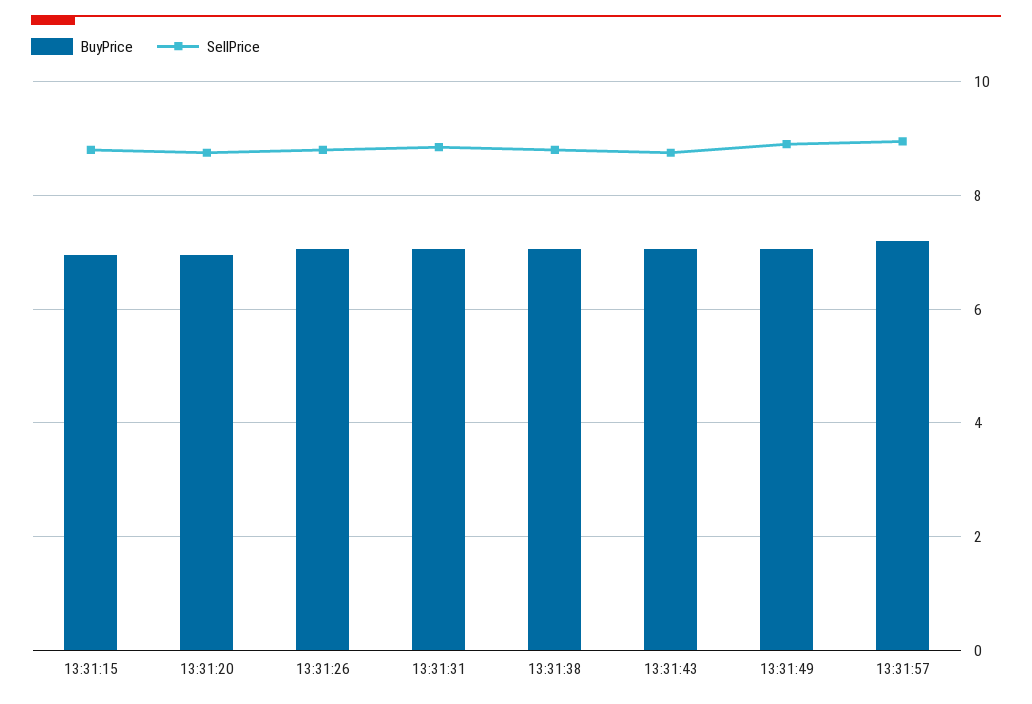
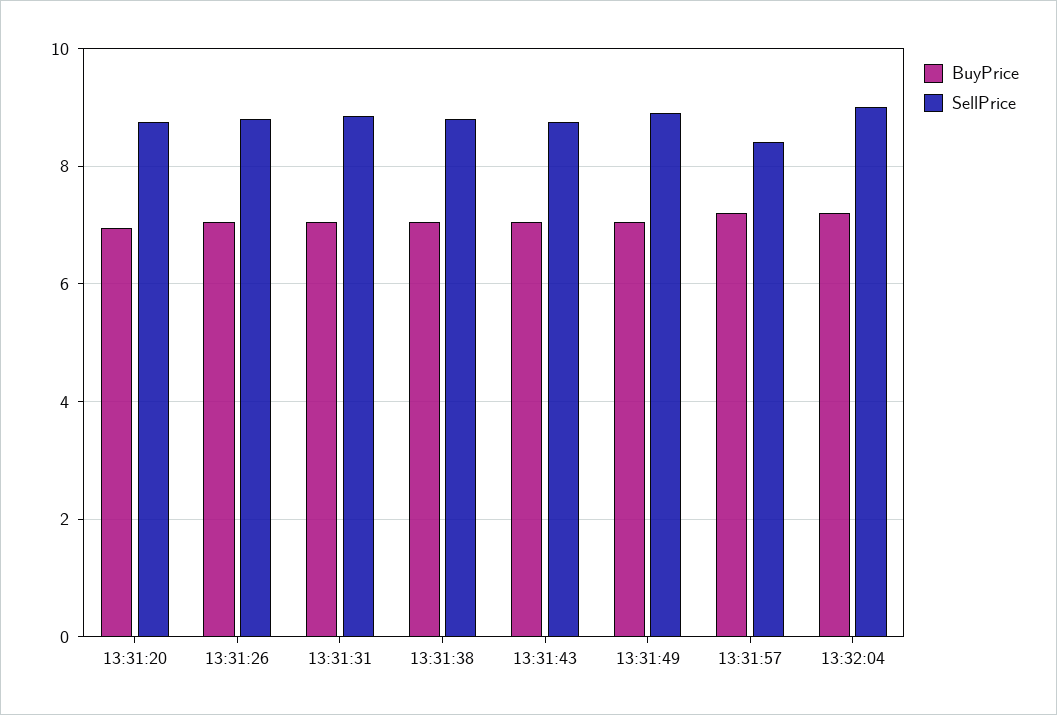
BuyPrice, 13:31:15: 7 -> none
SellPrice, 13:31:15: 8.8 -> none
SellPrice, 13:31:57: 9 -> 8.4
BuyPrice, 13:32:04: none -> 7.2
SellPrice, 13:32:04: none -> 9

